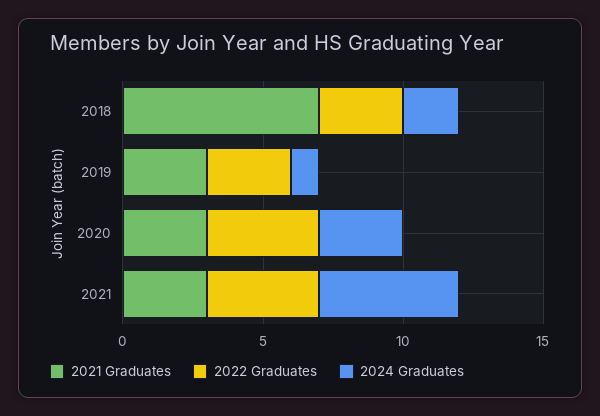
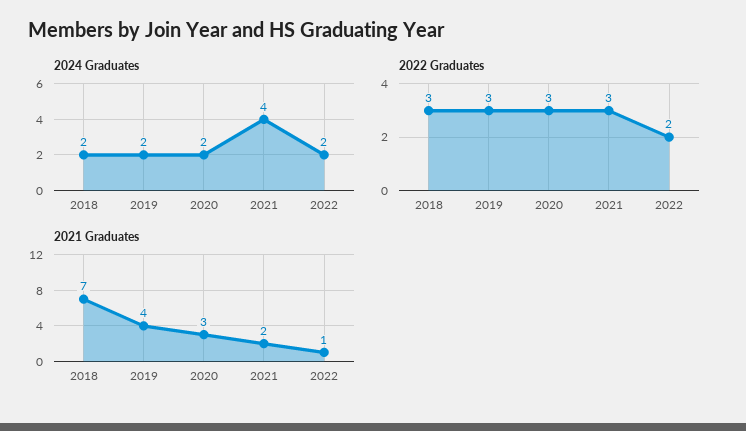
2021 Graduates, 2019: 3 -> 4
2024 Graduates, 2019: 1 -> 2
2022 Graduates, 2020: 4 -> 3
2024 Graduates, 2020: 3 -> 2
2021 Graduates, 2021: 3 -> 2
2022 Graduates, 2021: 4 -> 3
2024 Graduates, 2021: 5 -> 4
2024 Graduates, 2022: none -> 2
2022 Graduates, 2022: none -> 2
2021 Graduates, 2022: none -> 1

